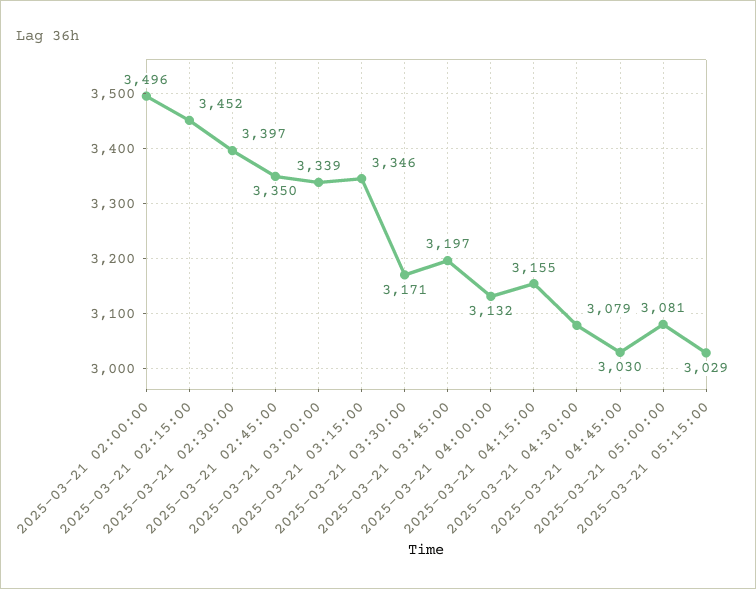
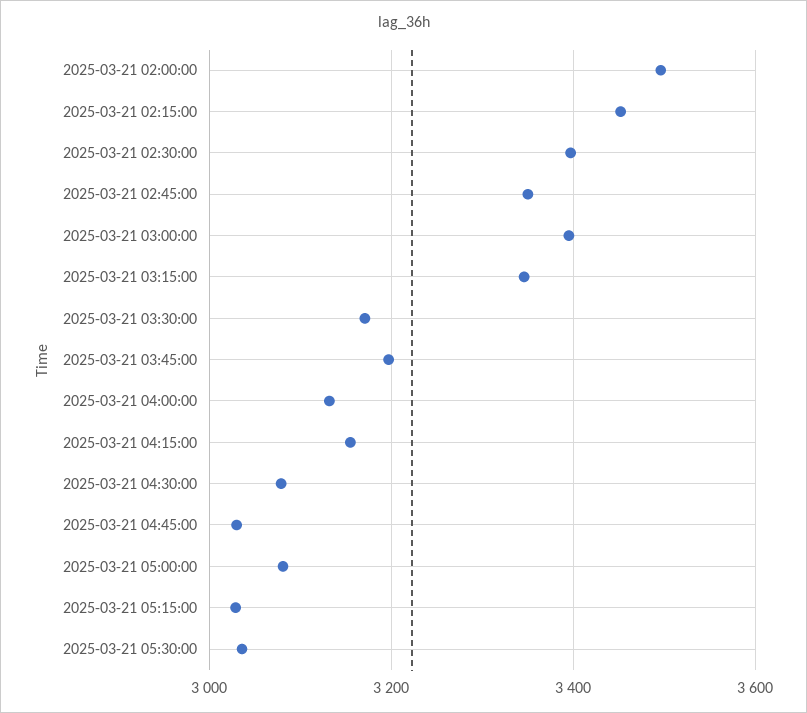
2025-03-21 03:00:00: 3339 -> 3400
2025-03-21 05:30:00: none -> 3040

